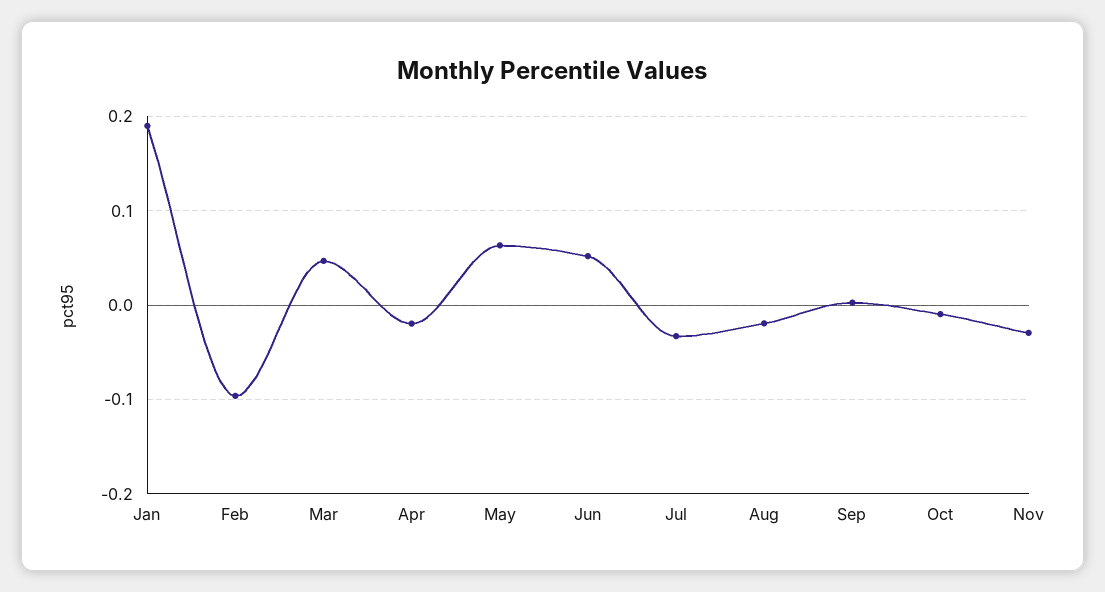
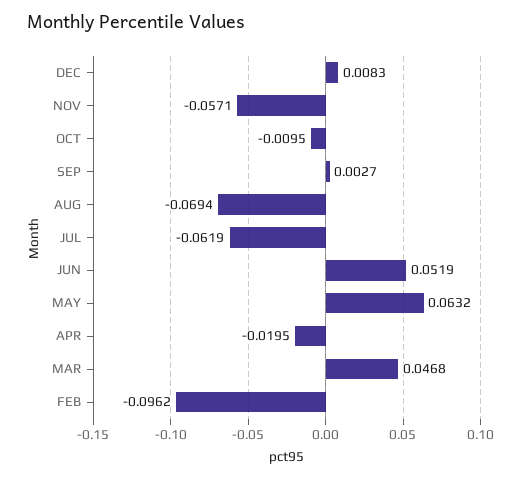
Jan: 0.19 -> none
Jul: -0.03 -> -0.0619
Aug: -0.02 -> -0.0694
Nov: -0.03 -> -0.0571
DEC: none -> 0.0083

